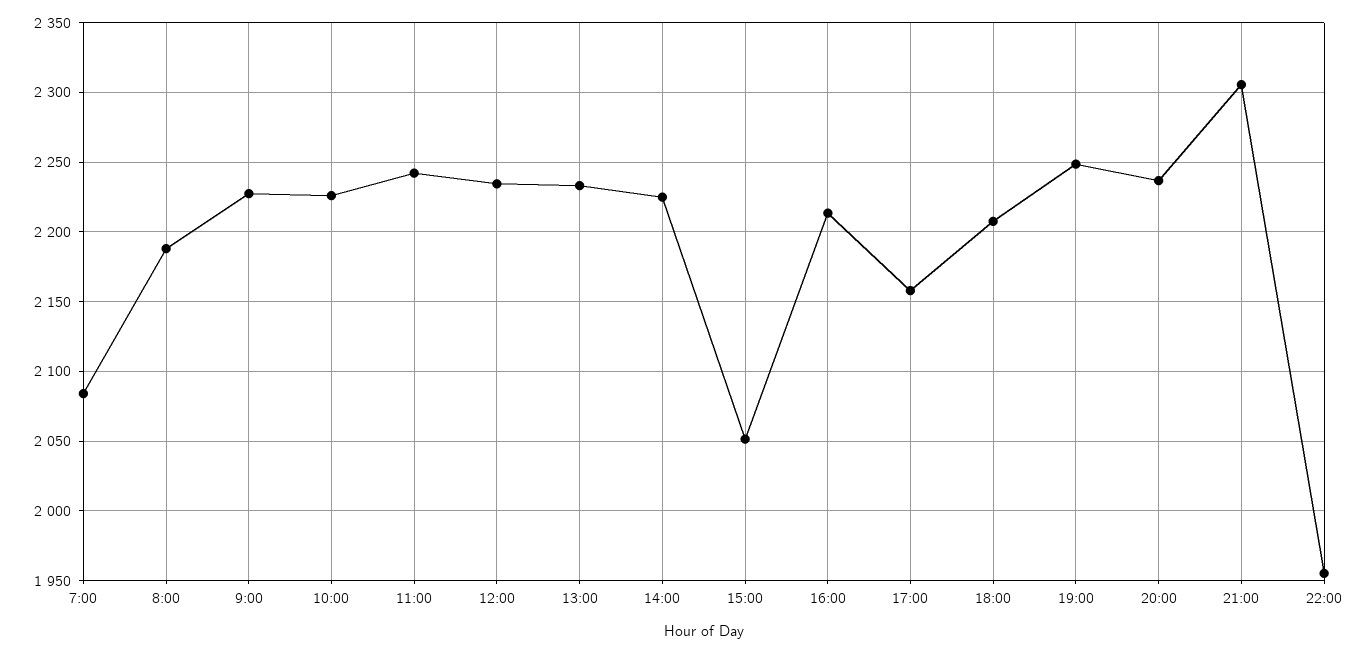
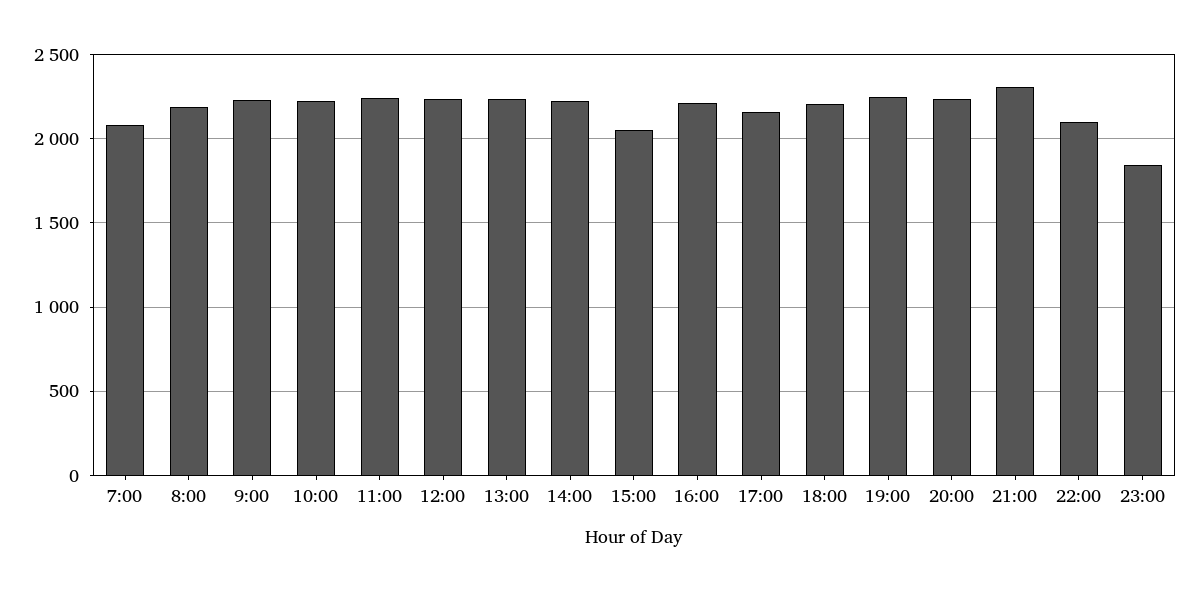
22:00: 1955 -> 2100
23:00: none -> 1850

